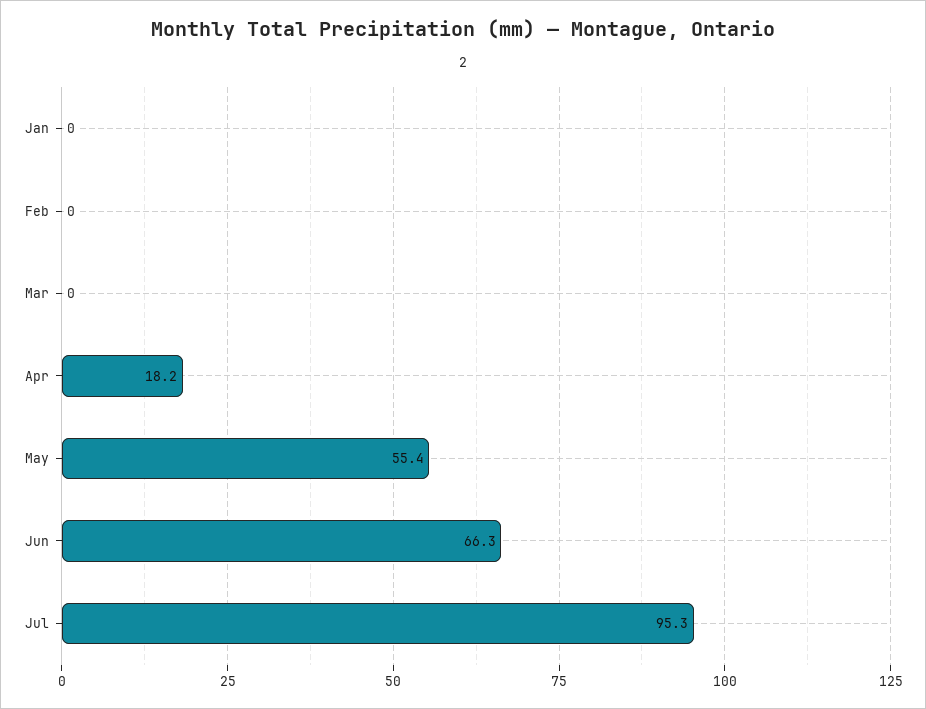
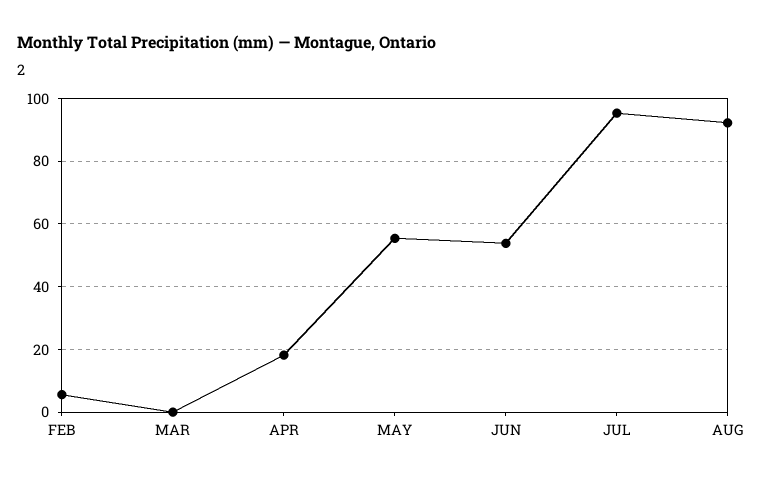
Jan: 0 -> none
Feb: 0 -> 6
Jun: 66.3 -> 54
AUG: none -> 92

